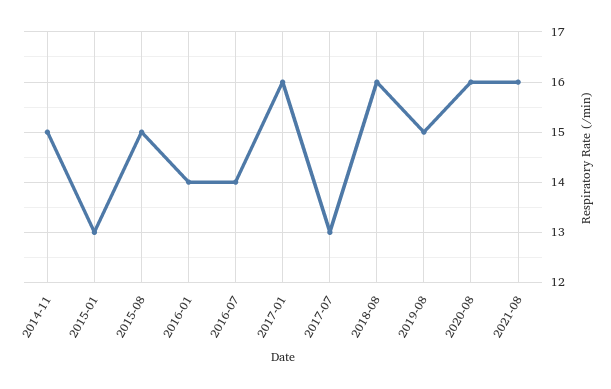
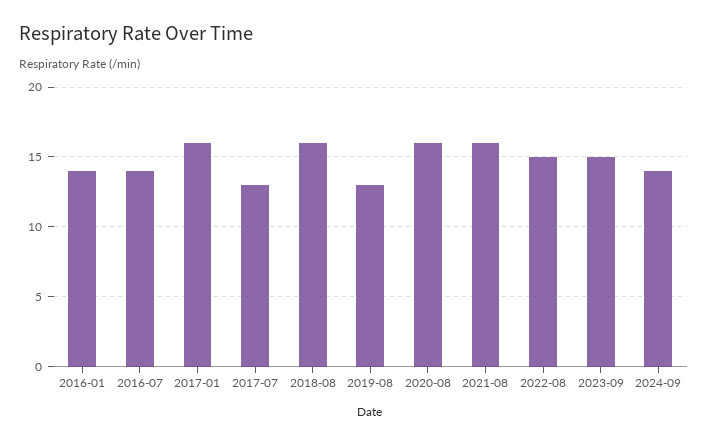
2014-11: 15 -> none
2015-01: 13 -> none
2015-08: 15 -> none
2019-08: 15 -> 13
2022-08: none -> 15
2023-09: none -> 15
2024-09: none -> 14

